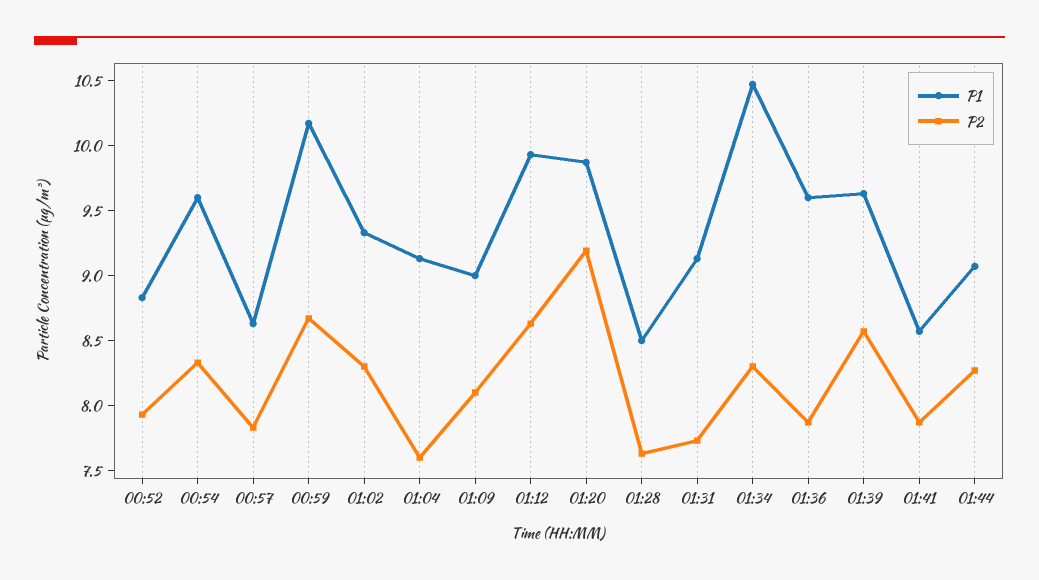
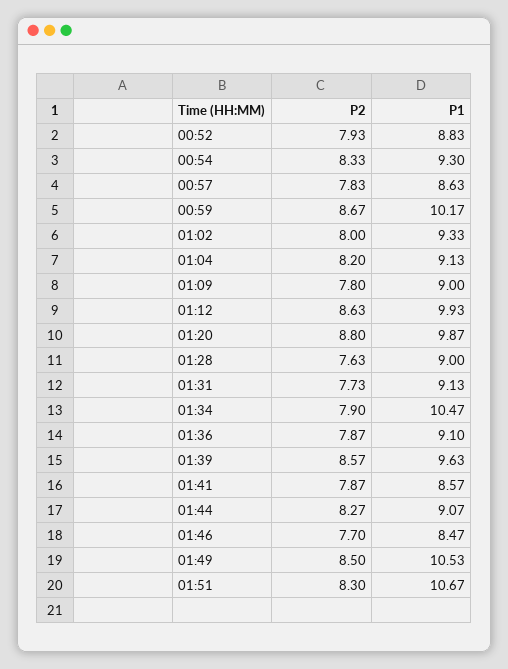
P1, 00:54: 9.6 -> 9.3
P2, 01:02: 8.3 -> 8
P2, 01:04: 7.6 -> 8.2
P2, 01:09: 8.1 -> 7.8
P2, 01:20: 9.2 -> 8.8
P1, 01:28: 8.5 -> 9
P2, 01:34: 8.3 -> 7.9
P1, 01:36: 9.6 -> 9.1
P2, 01:46: none -> 7.7
P1, 01:46: none -> 8.47
P2, 01:49: none -> 8.5
P1, 01:49: none -> 10.53
P2, 01:51: none -> 8.3
P1, 01:51: none -> 10.67

